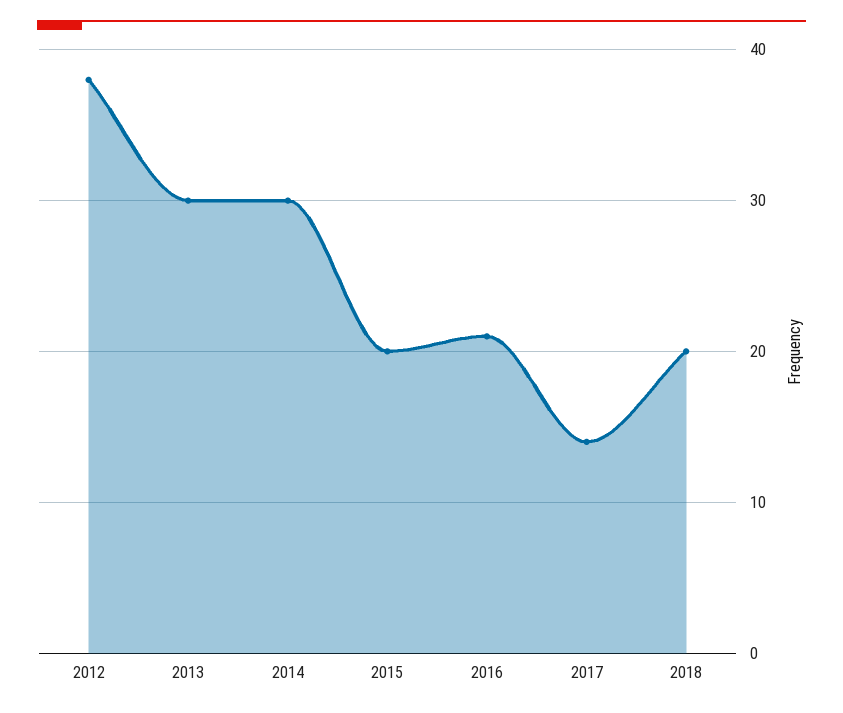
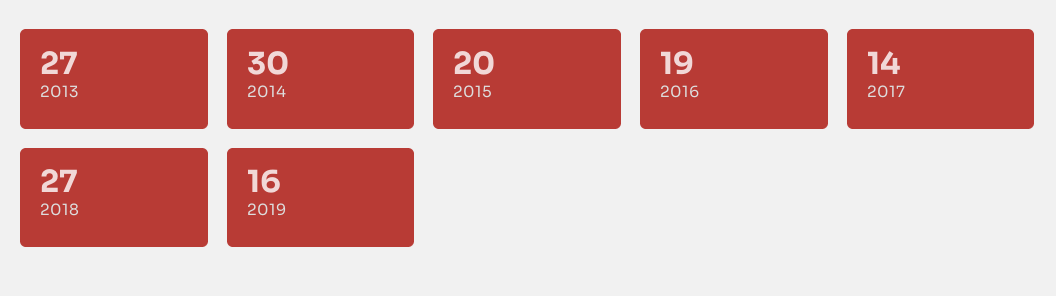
2012: 38 -> none
2013: 30 -> 27
2016: 21 -> 19
2018: 20 -> 27
2019: none -> 16

